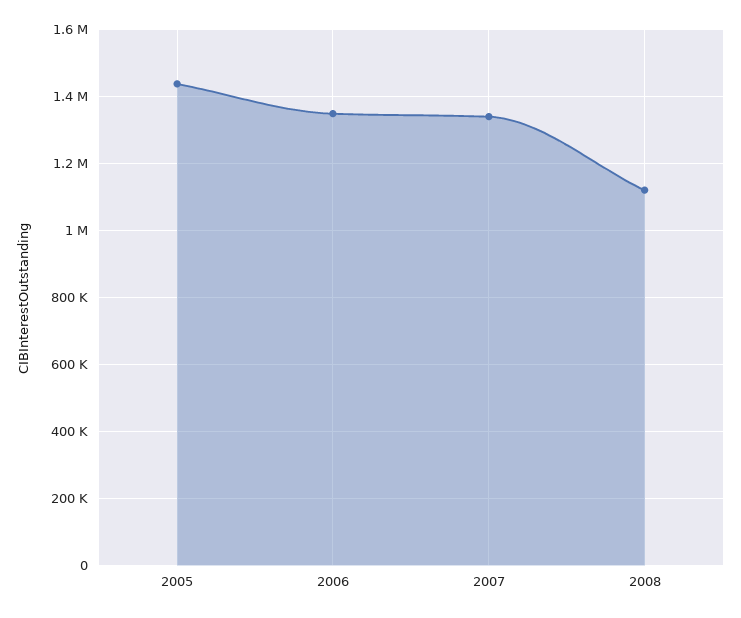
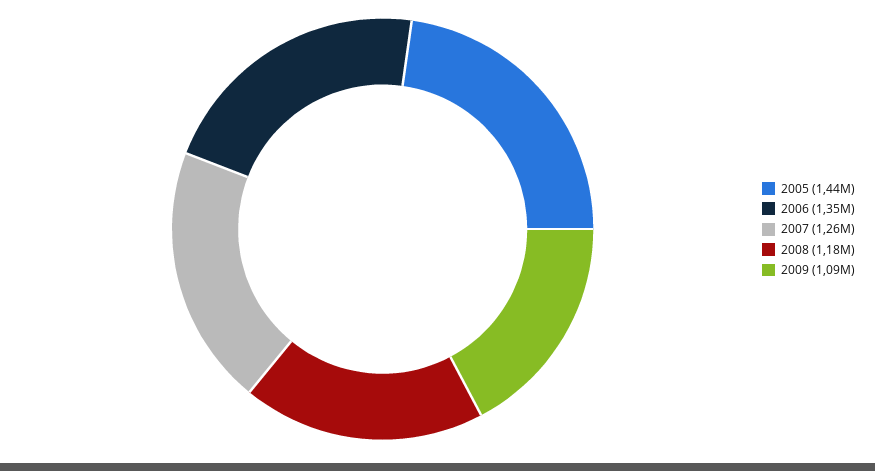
2007: 1340000 -> 1260000
2008: 1120000 -> 1180000
2009: none -> 1090000

